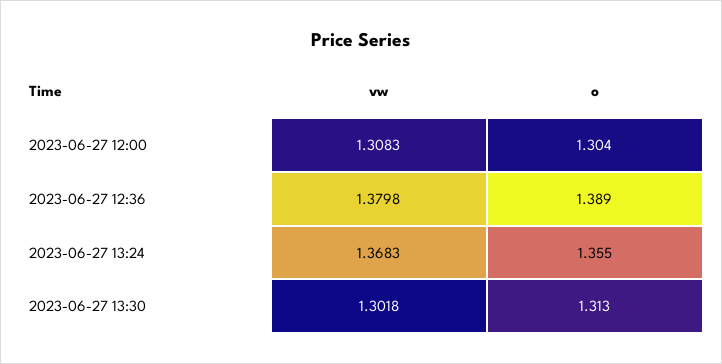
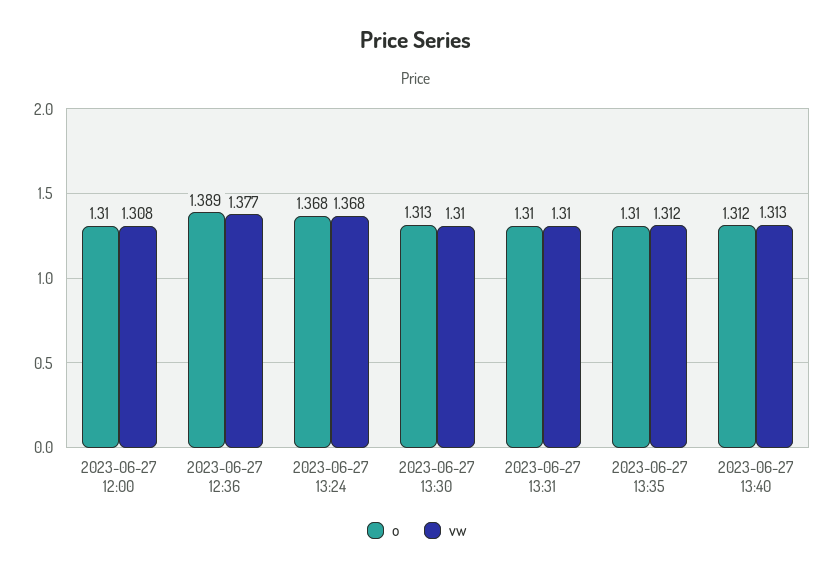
o, 2023-06-27 12:00: 1.304 -> 1.31
vw, 2023-06-27 12:36: 1.3798 -> 1.377
o, 2023-06-27 13:24: 1.355 -> 1.368
vw, 2023-06-27 13:30: 1.3018 -> 1.31
o, 2023-06-27 13:31: none -> 1.31
vw, 2023-06-27 13:31: none -> 1.31
o, 2023-06-27 13:35: none -> 1.31
vw, 2023-06-27 13:35: none -> 1.312
o, 2023-06-27 13:40: none -> 1.312
vw, 2023-06-27 13:40: none -> 1.313

